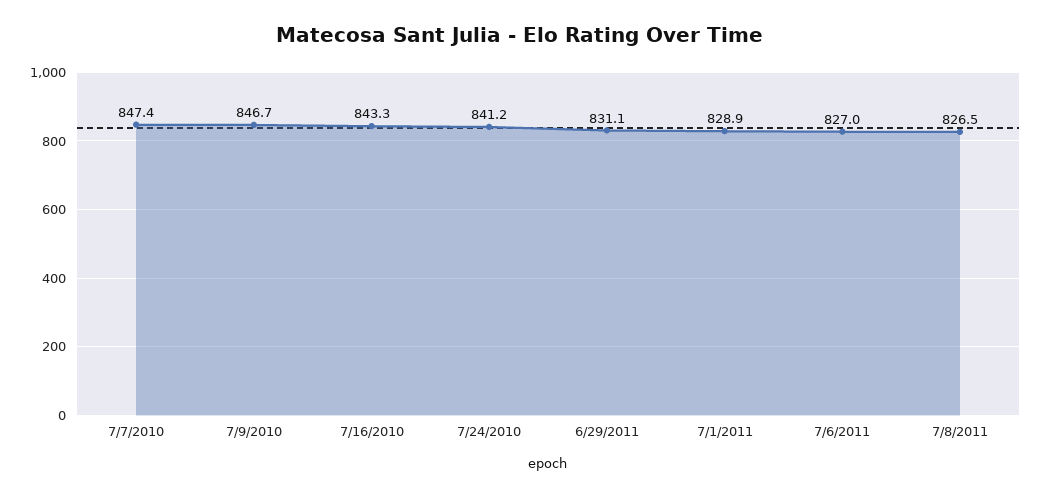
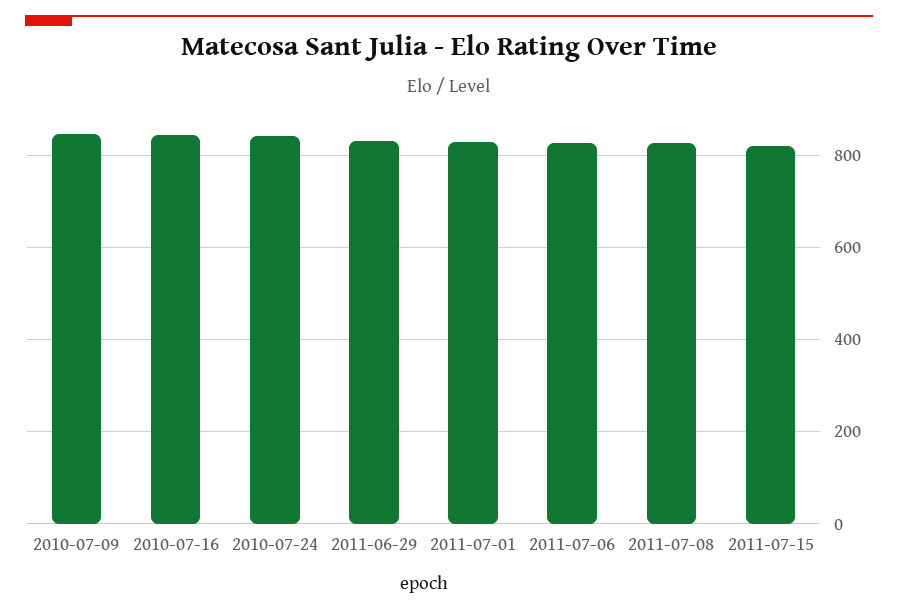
7/7/2010: 847.4 -> none
2011-07-15: none -> 820

